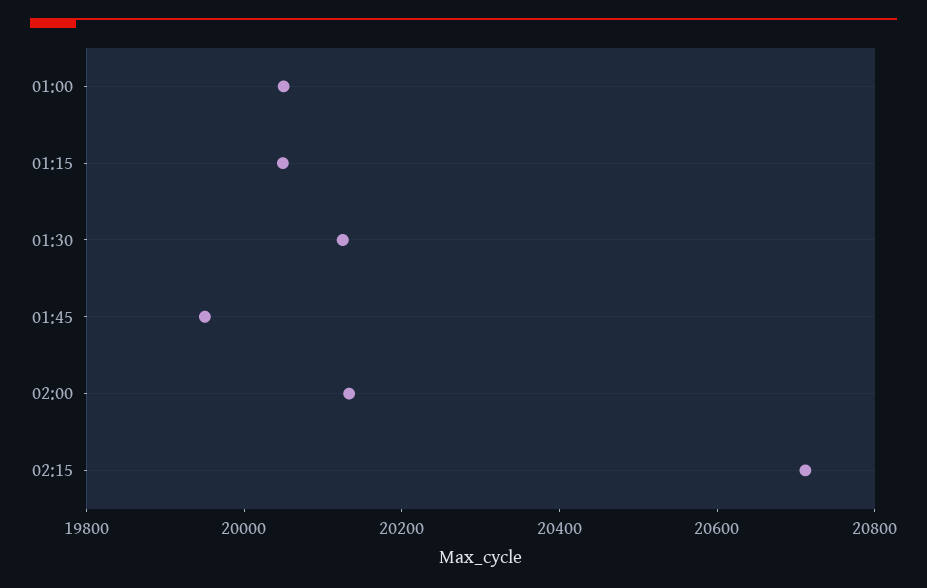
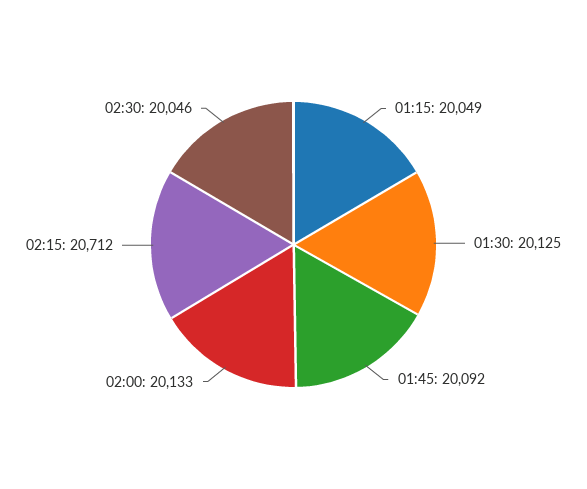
01:00: 20050 -> none
01:45: 19950 -> 20092
02:30: none -> 20046

